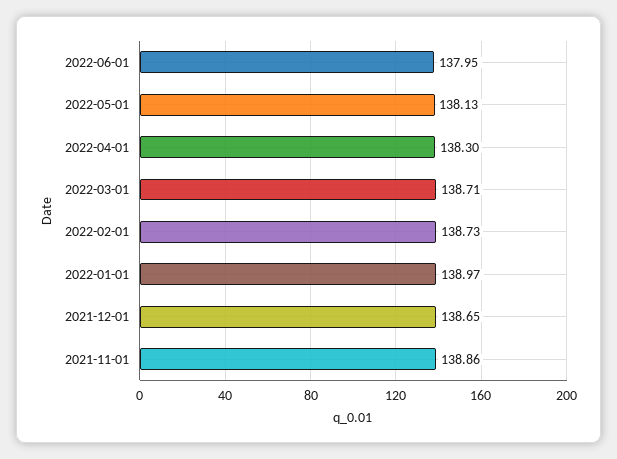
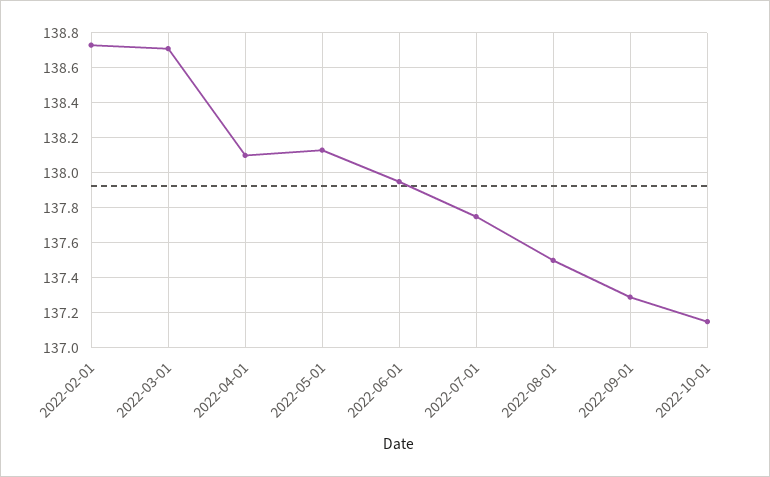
2022-04-01: 138.3 -> 138.1
2022-01-01: 138.97 -> none
2021-12-01: 138.65 -> none
2021-11-01: 138.86 -> none
2022-07-01: none -> 137.75
2022-08-01: none -> 137.5
2022-09-01: none -> 137.3
2022-10-01: none -> 137.15

